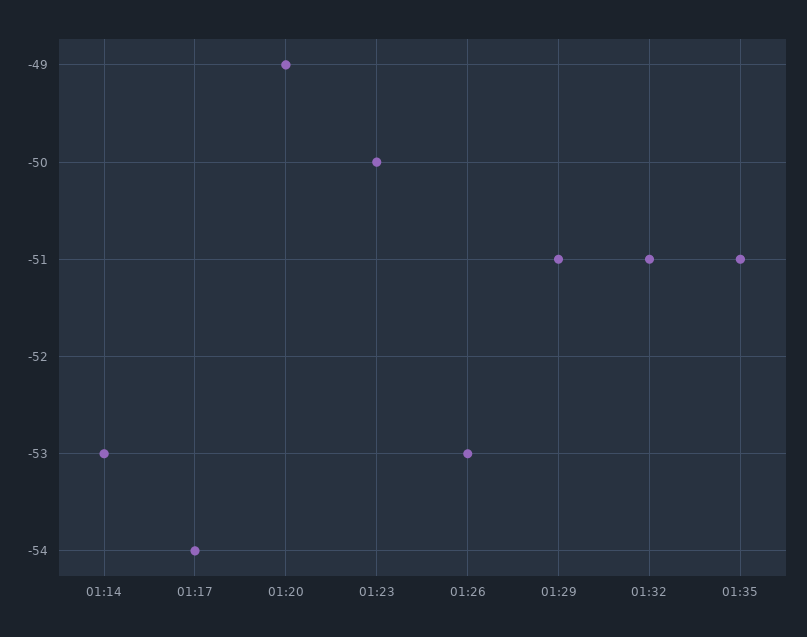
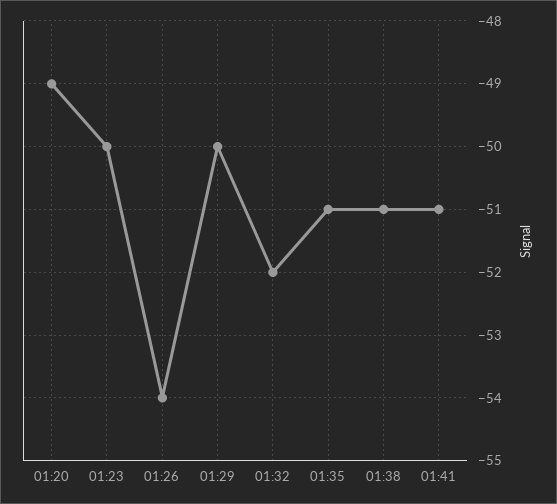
01:14: -53 -> none
01:17: -54 -> none
01:26: -53 -> -54
01:29: -51 -> -50
01:32: -51 -> -52
01:38: none -> -51
01:41: none -> -51

